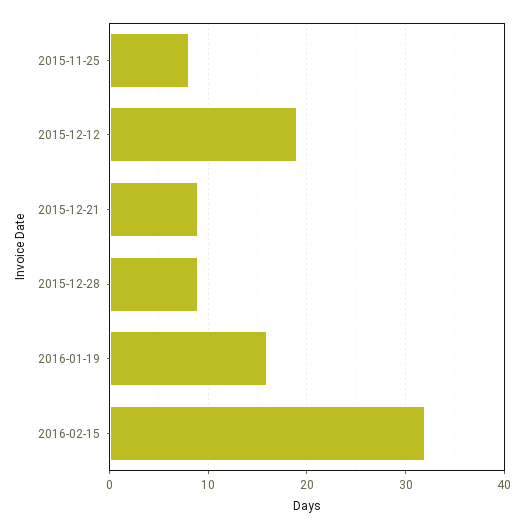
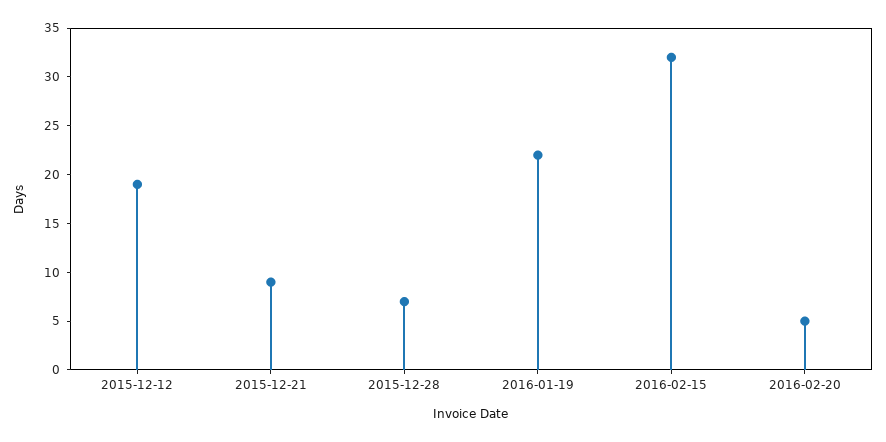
2015-11-25: 8 -> none
2015-12-28: 9 -> 7
2016-01-19: 16 -> 22
2016-02-20: none -> 5

